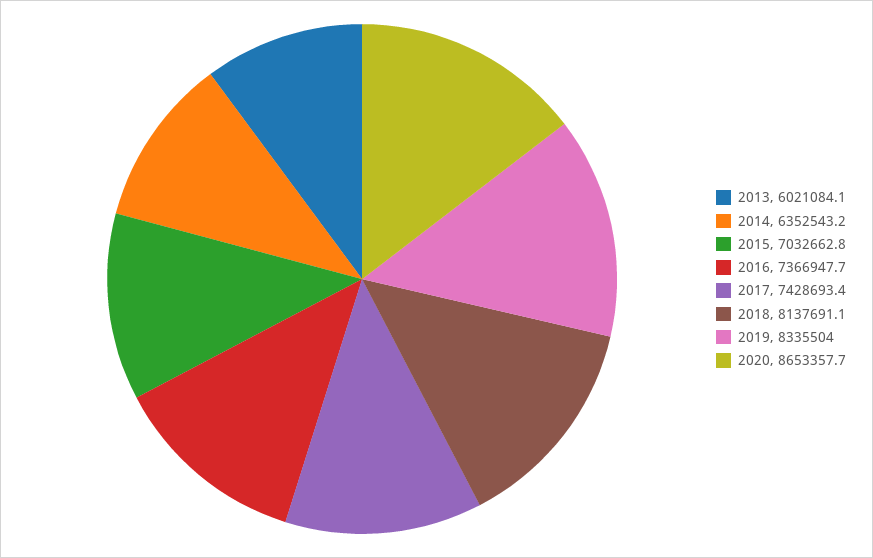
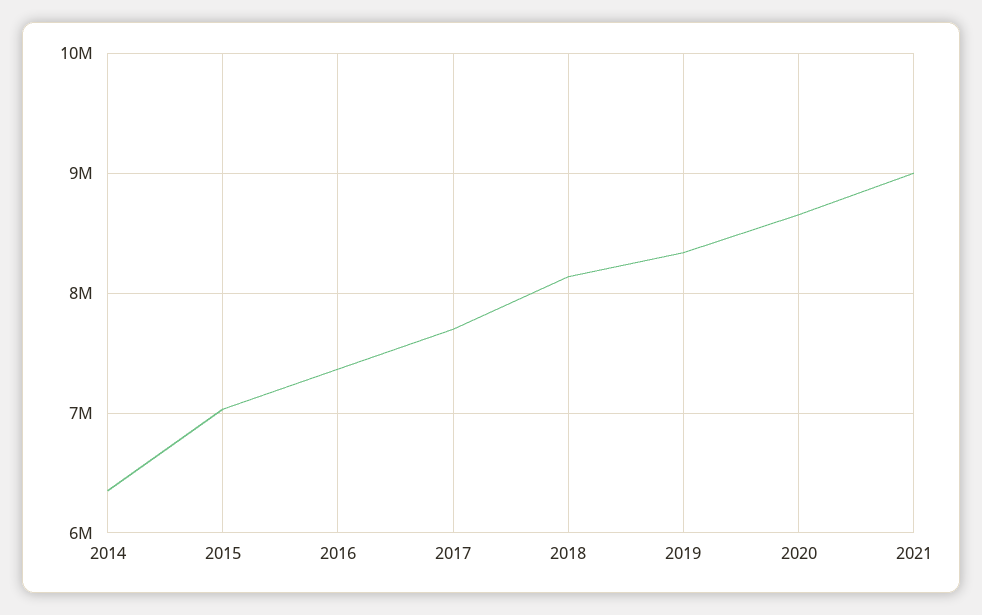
2013: 6021084.1 -> none
2017: 7428693.4 -> 7700000
2021: none -> 9000000

